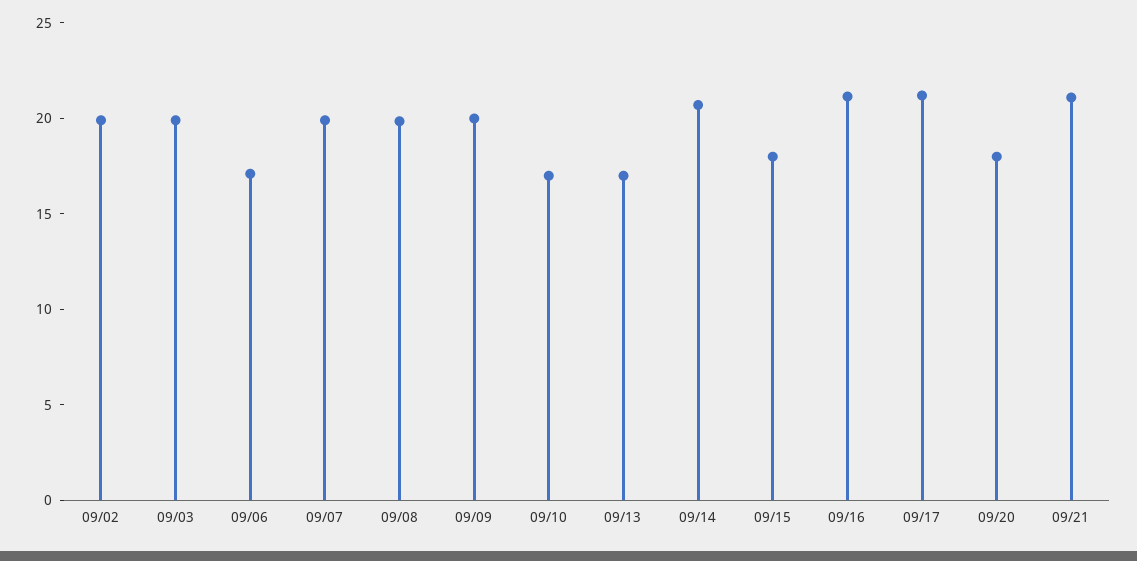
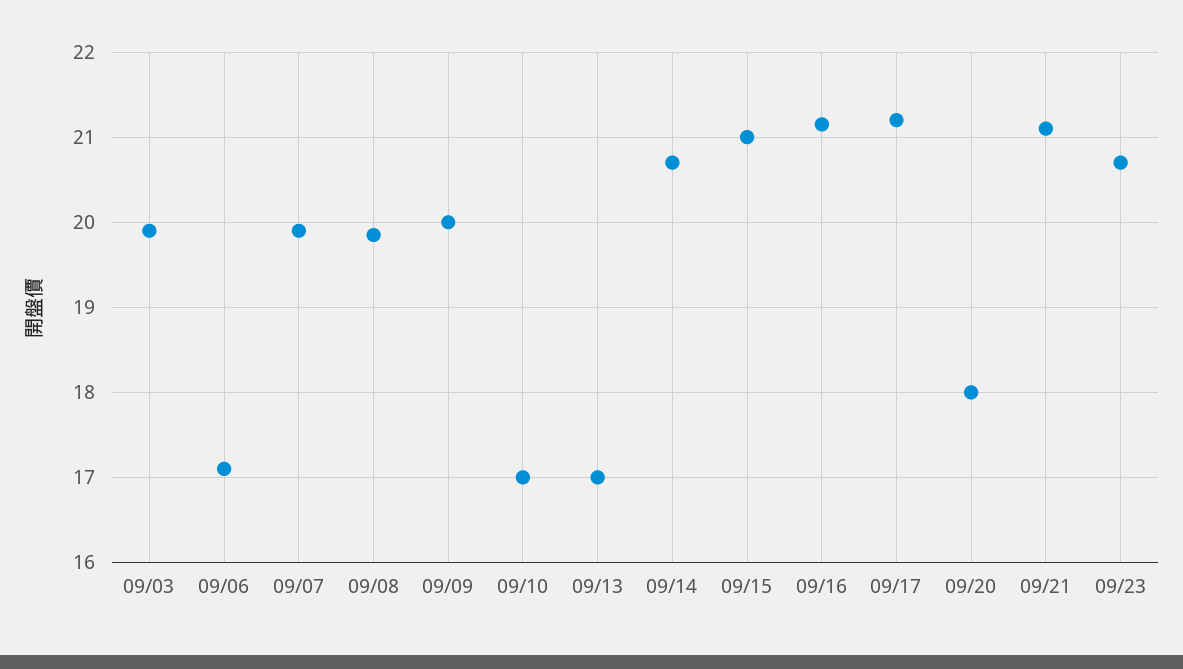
09/02: 20 -> none
09/15: 18 -> 21
09/23: none -> 20.7

